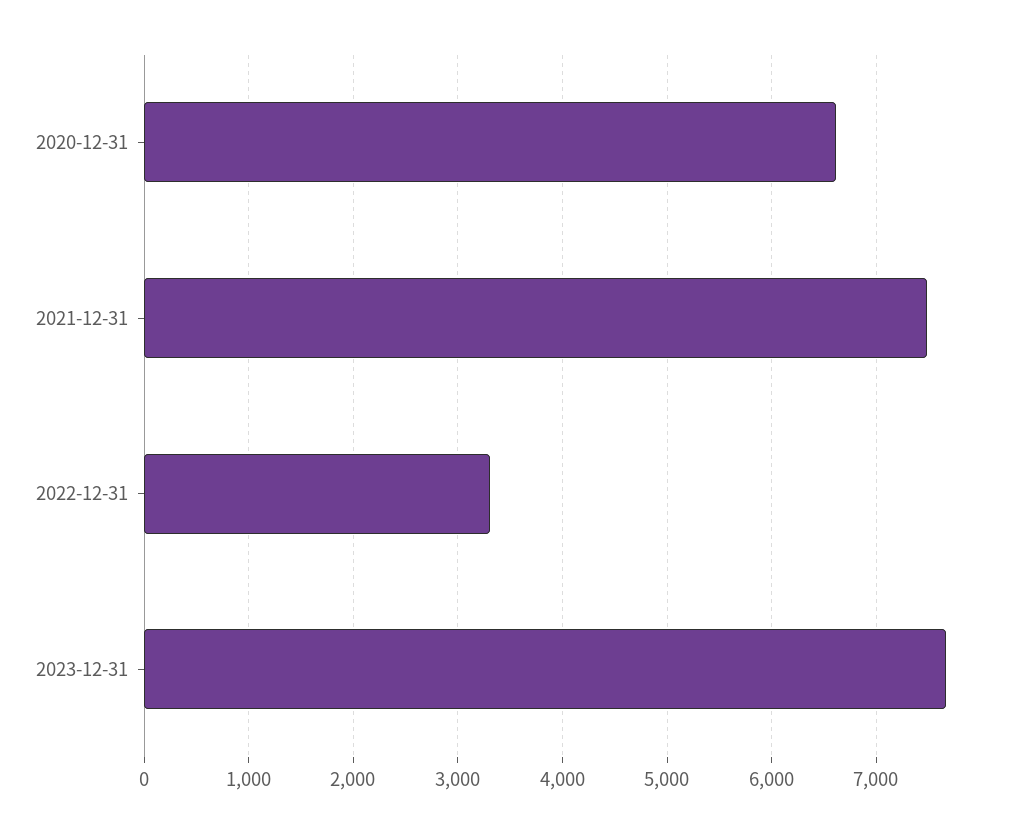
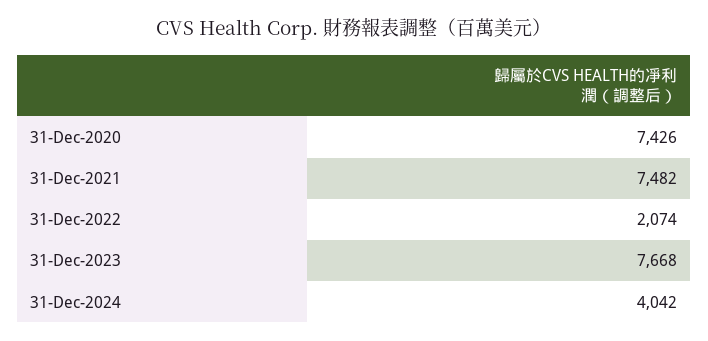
2020-12-31: 6600 -> 7426
2022-12-31: 3300 -> 2074
31-Dec-2024: none -> 4042

